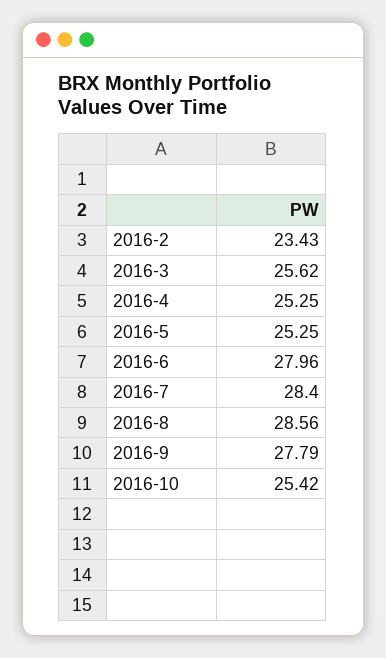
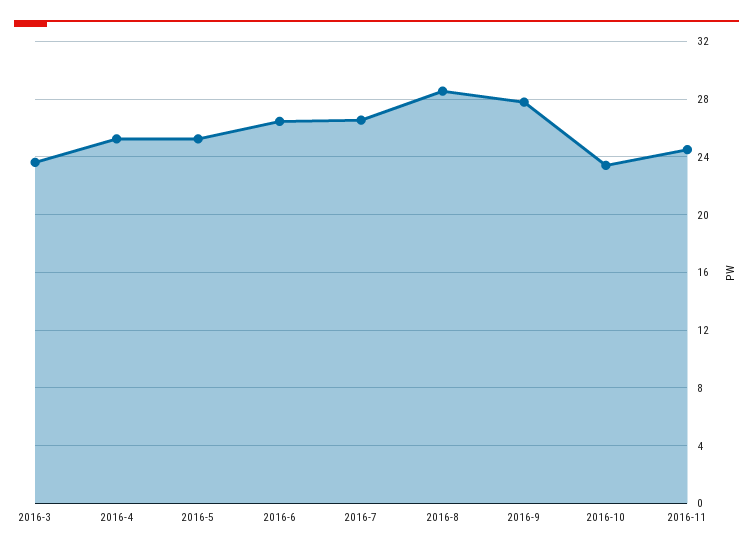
2016-2: 23.43 -> none
2016-3: 25.62 -> 23.5
2016-6: 27.96 -> 26.5
2016-7: 28.4 -> 26.5
2016-10: 25.42 -> 23.5
2016-11: none -> 24.5

